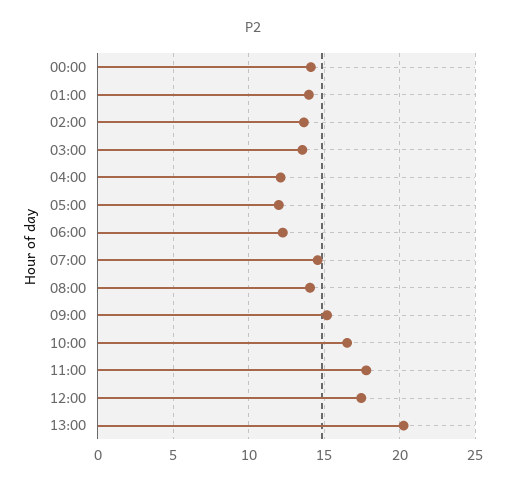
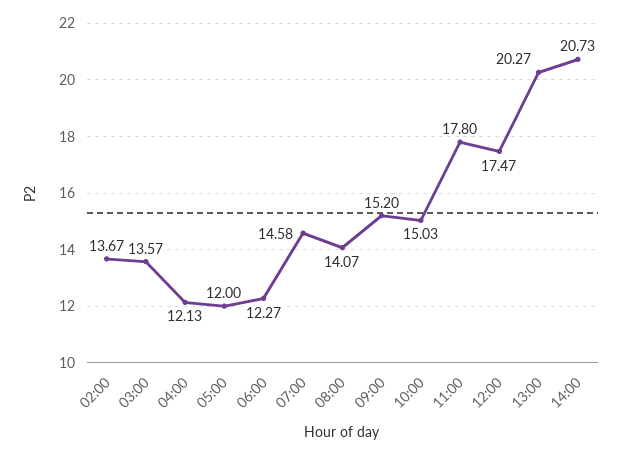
00:00: 14 -> none
01:00: 14 -> none
10:00: 16.5 -> 15.03
14:00: none -> 20.73

